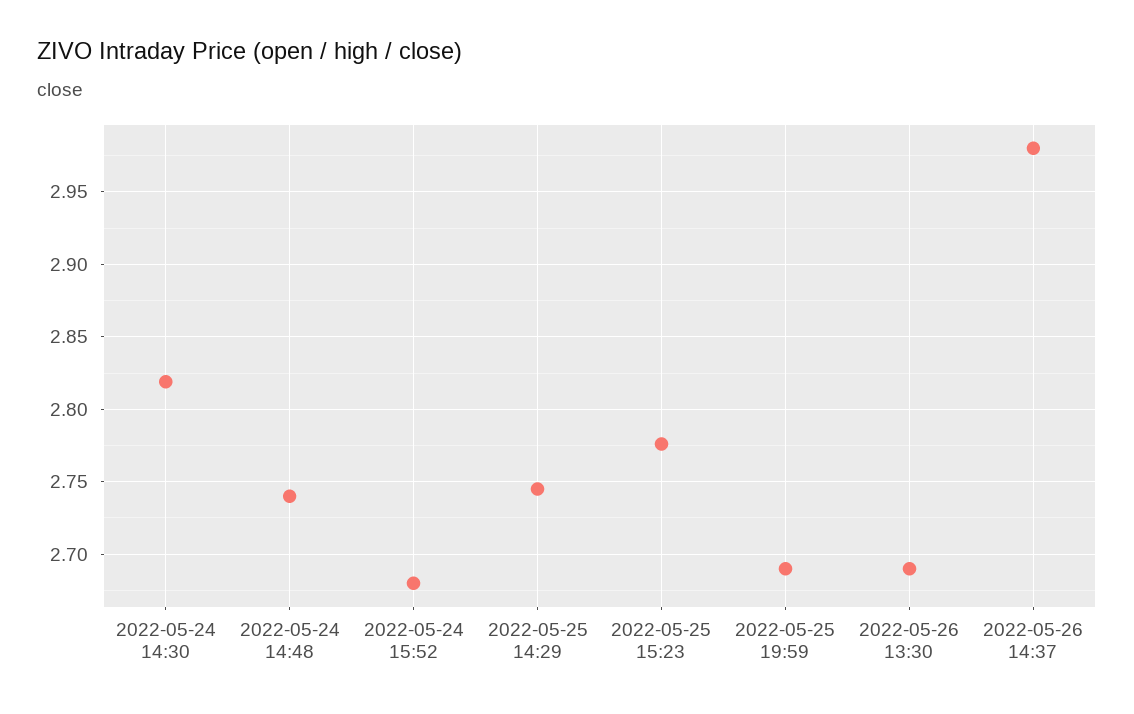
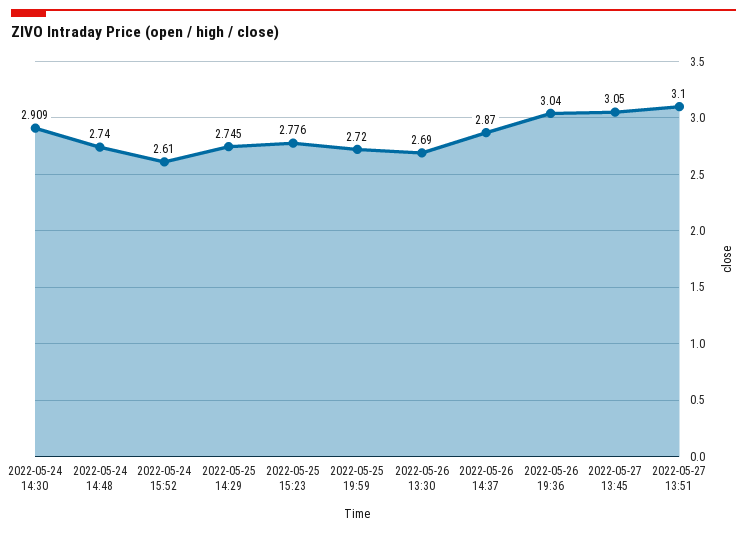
2022-05-24 14:30: 2.82 -> 2.909
2022-05-24 15:52: 2.68 -> 2.61
2022-05-25 19:59: 2.69 -> 2.72
2022-05-26 14:37: 2.98 -> 2.87
2022-05-26 19:36: none -> 3.04
2022-05-27 13:45: none -> 3.05
2022-05-27 13:51: none -> 3.1

